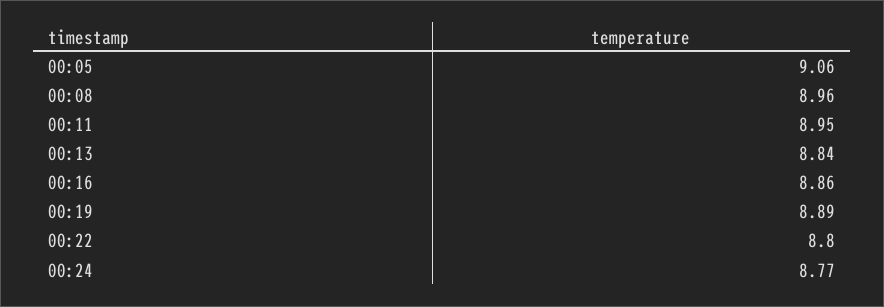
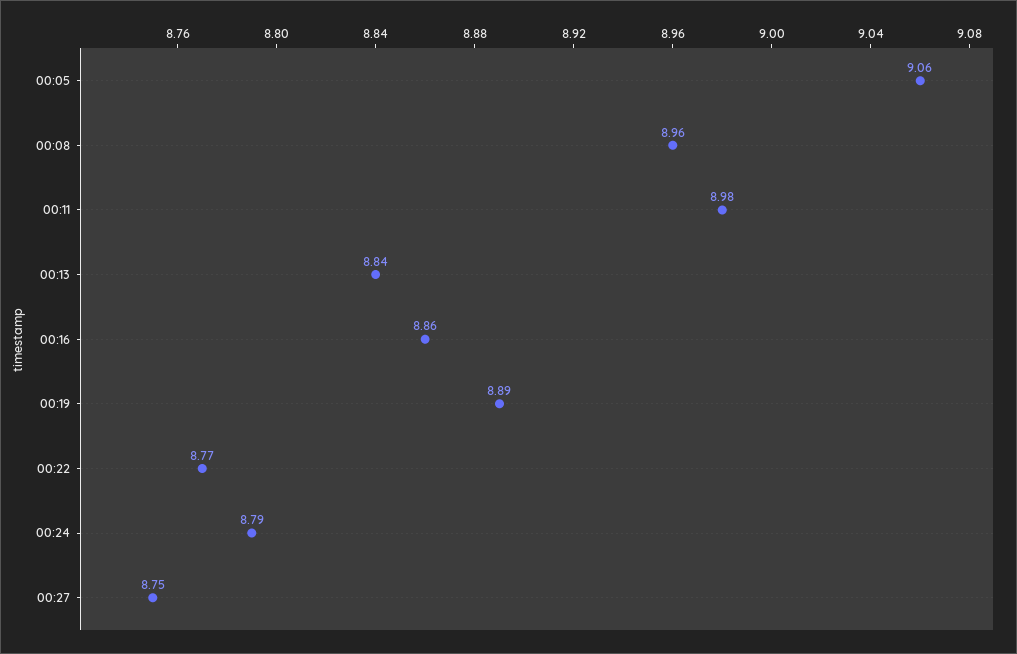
00:11: 8.95 -> 8.98
00:22: 8.8 -> 8.77
00:24: 8.77 -> 8.79
00:27: none -> 8.75

